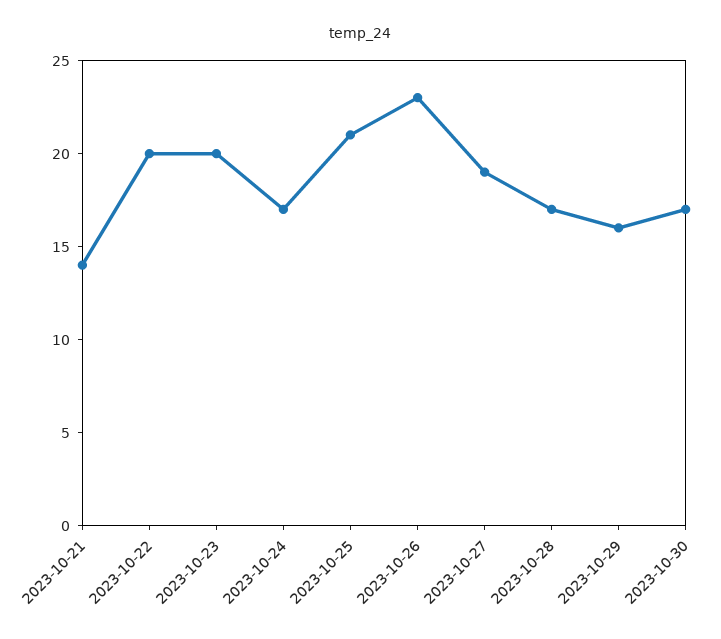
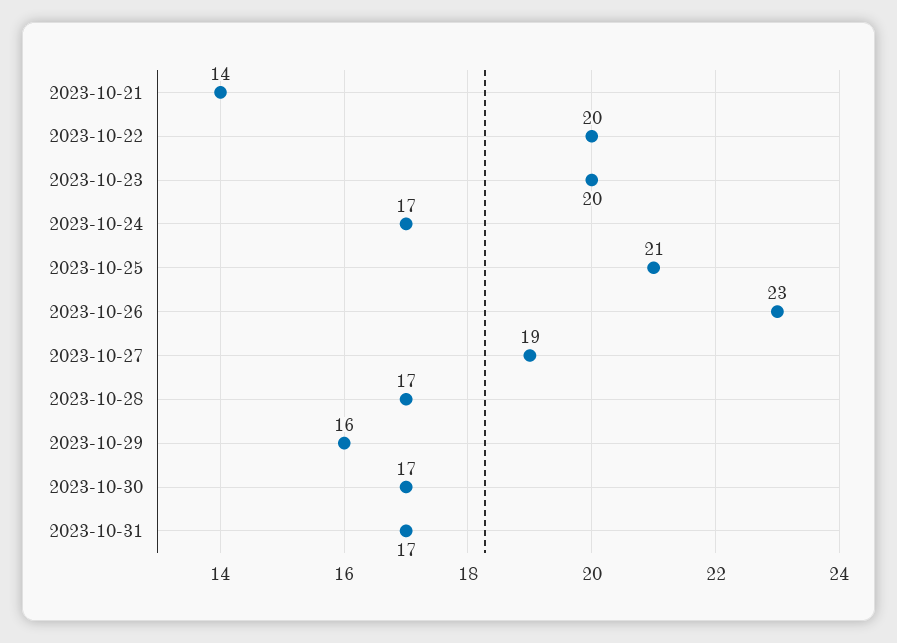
2023-10-31: none -> 17

